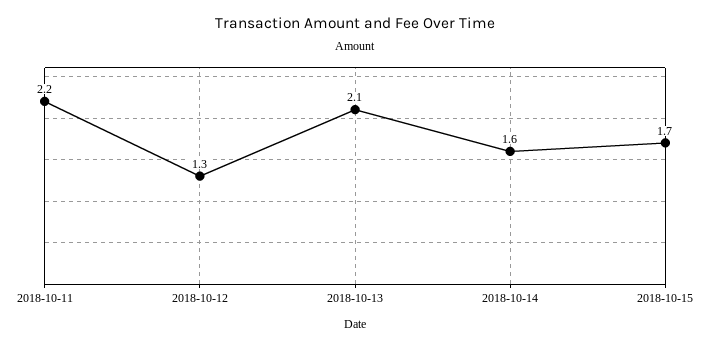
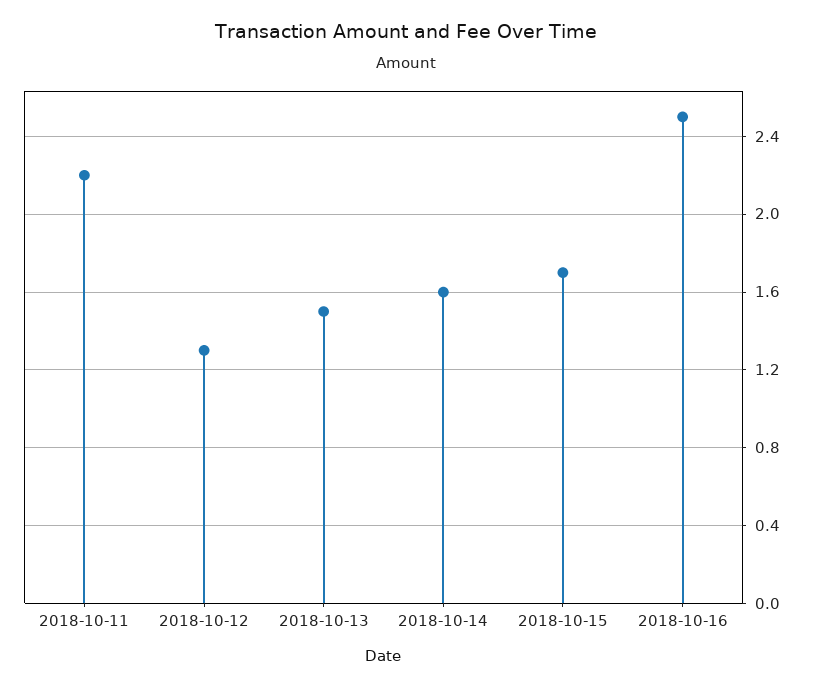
2018-10-13: 2.1 -> 1.5
2018-10-16: none -> 2.5

